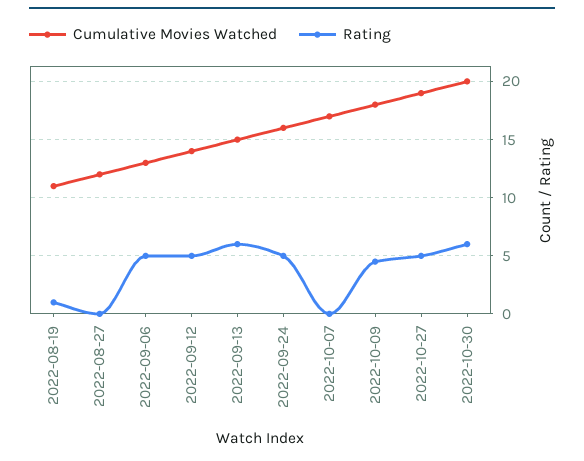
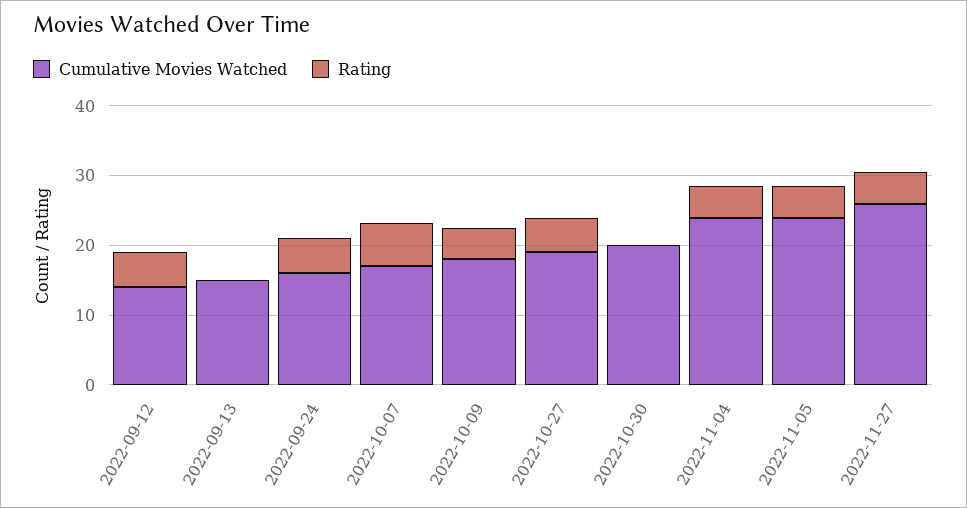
Cumulative Movies Watched, 2022-08-19: 11 -> none
Rating, 2022-08-19: 1 -> none
Cumulative Movies Watched, 2022-08-27: 12 -> none
Rating, 2022-08-27: 0 -> none
Cumulative Movies Watched, 2022-09-06: 13 -> none
Rating, 2022-09-06: 5 -> none
Rating, 2022-09-13: 6 -> 0
Rating, 2022-10-07: 0 -> 6
Rating, 2022-10-30: 6 -> 0
Cumulative Movies Watched, 2022-11-04: none -> 24
Rating, 2022-11-04: none -> 4
Cumulative Movies Watched, 2022-11-05: none -> 24
Rating, 2022-11-05: none -> 4
Cumulative Movies Watched, 2022-11-27: none -> 26
Rating, 2022-11-27: none -> 4

